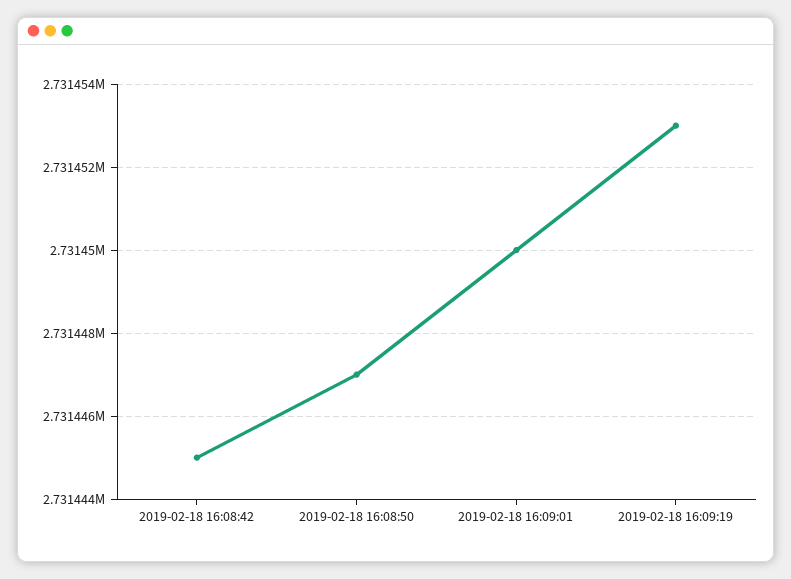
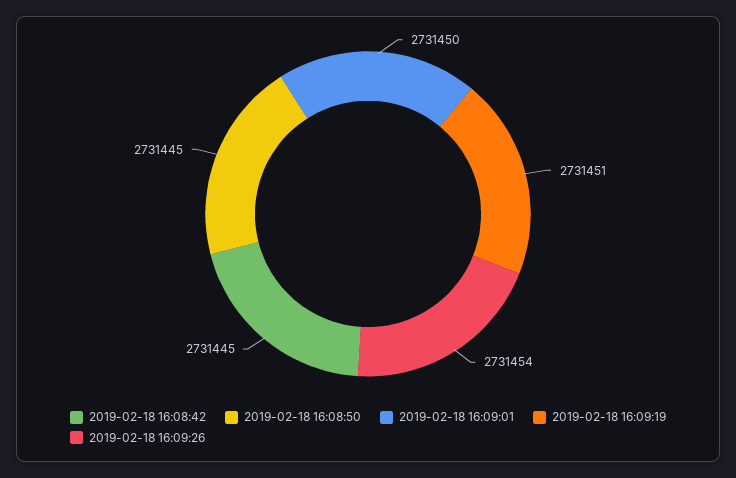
2019-02-18 16:08:50: 2731447 -> 2731445
2019-02-18 16:09:19: 2731453 -> 2731451
2019-02-18 16:09:26: none -> 2731454

